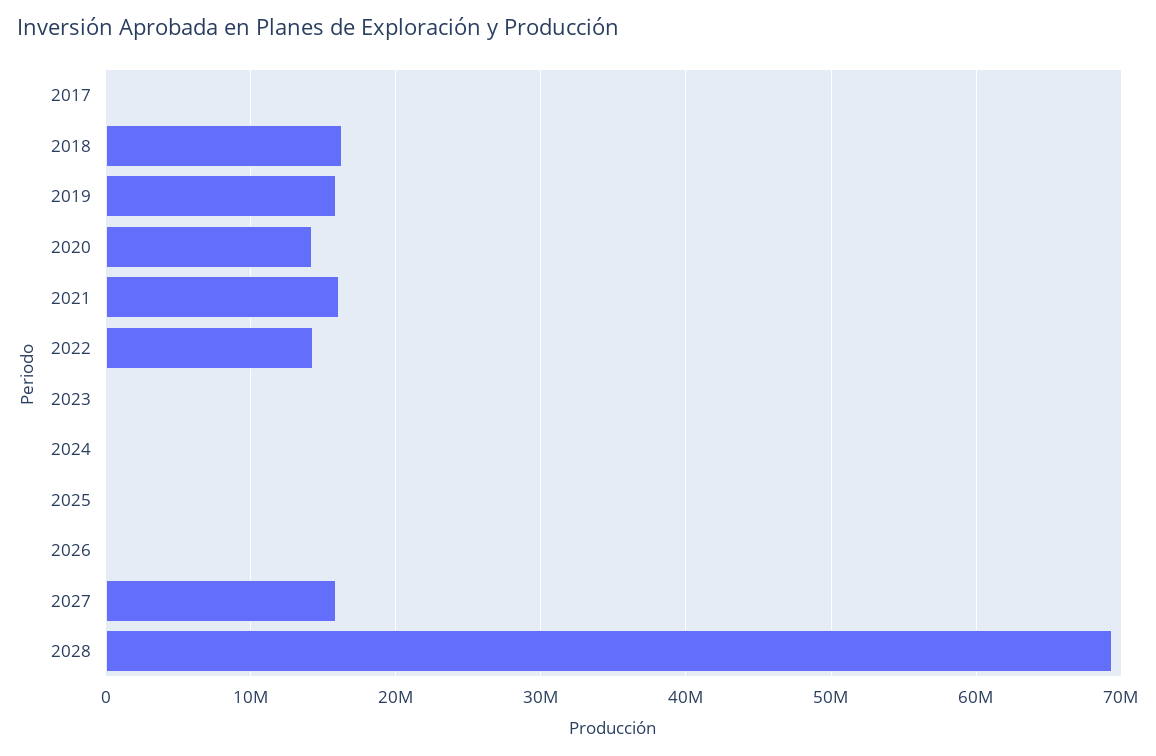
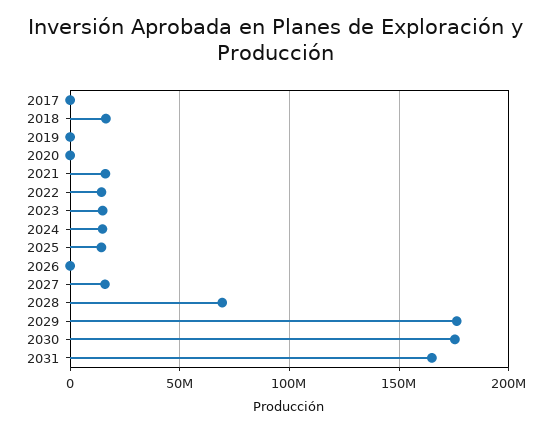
2019: 16000000 -> 0
2020: 14000000 -> 0
2023: 0 -> 15000000
2024: 0 -> 15000000
2025: 0 -> 15000000
2029: none -> 175000000
2030: none -> 175000000
2031: none -> 165000000

